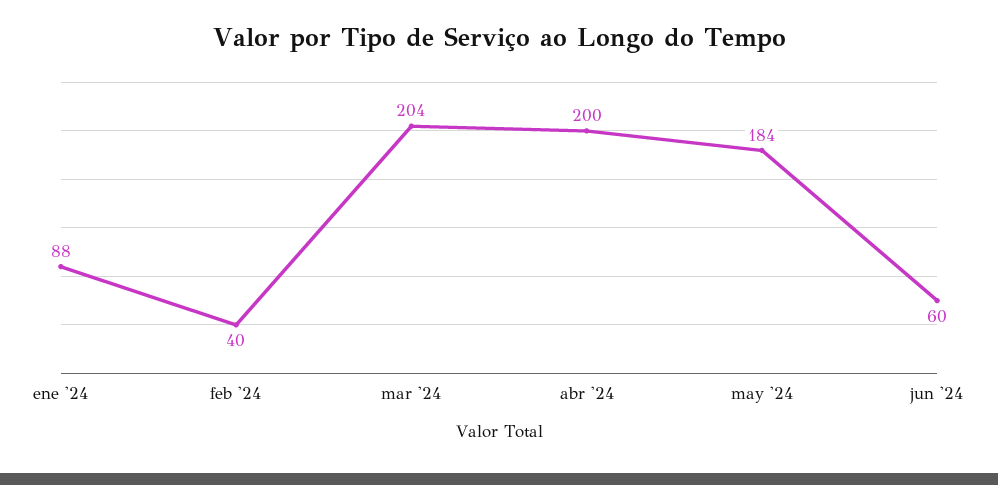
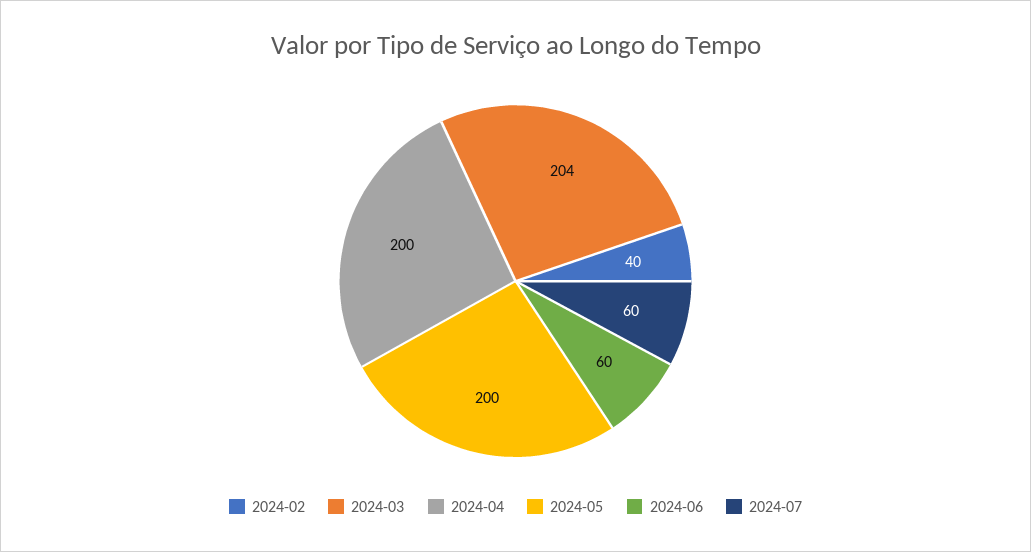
ene '24: 88 -> none
may '24: 184 -> 200
2024-07: none -> 60

